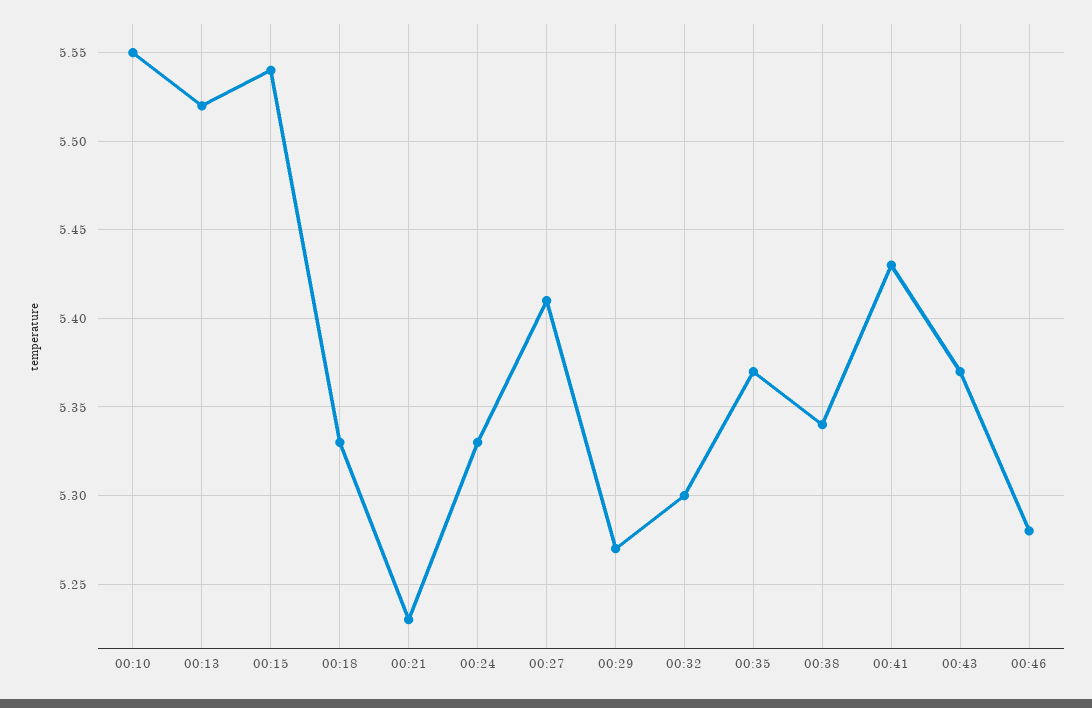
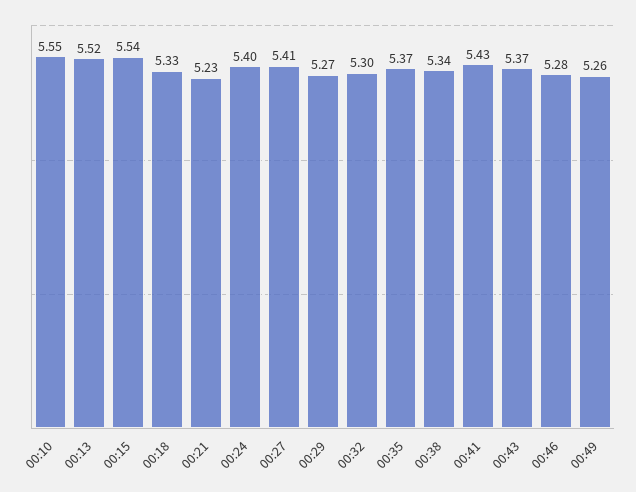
00:24: 5.33 -> 5.4
00:49: none -> 5.26

